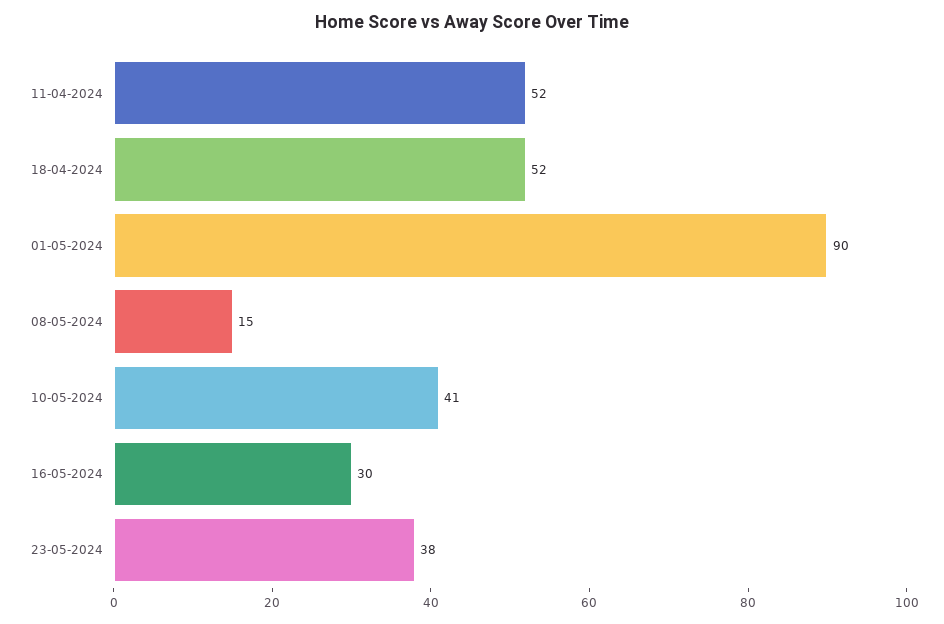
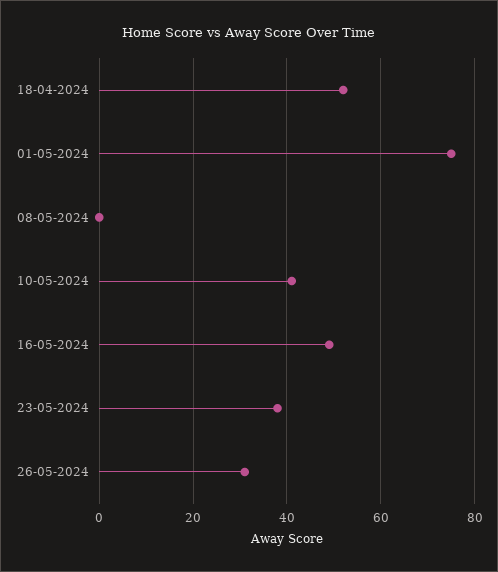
11-04-2024: 52 -> none
01-05-2024: 90 -> 75
08-05-2024: 15 -> 0
16-05-2024: 30 -> 50
26-05-2024: none -> 30

